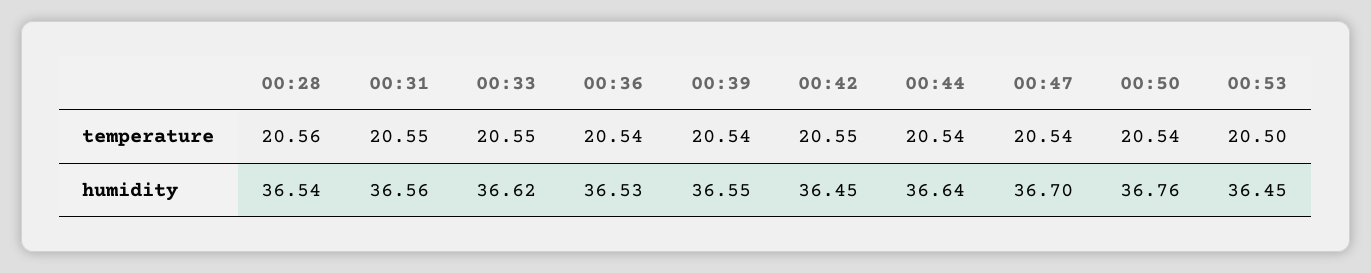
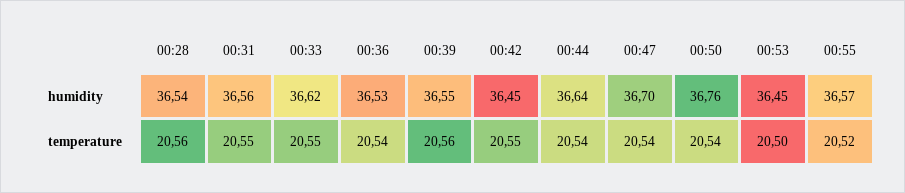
00:39, temperature: 20.54 -> 20.56
00:55, humidity: none -> 36.57
00:55, temperature: none -> 20.52

